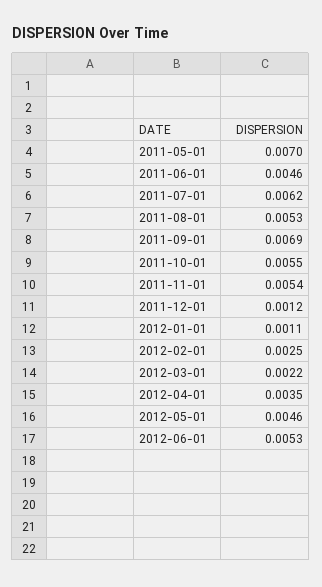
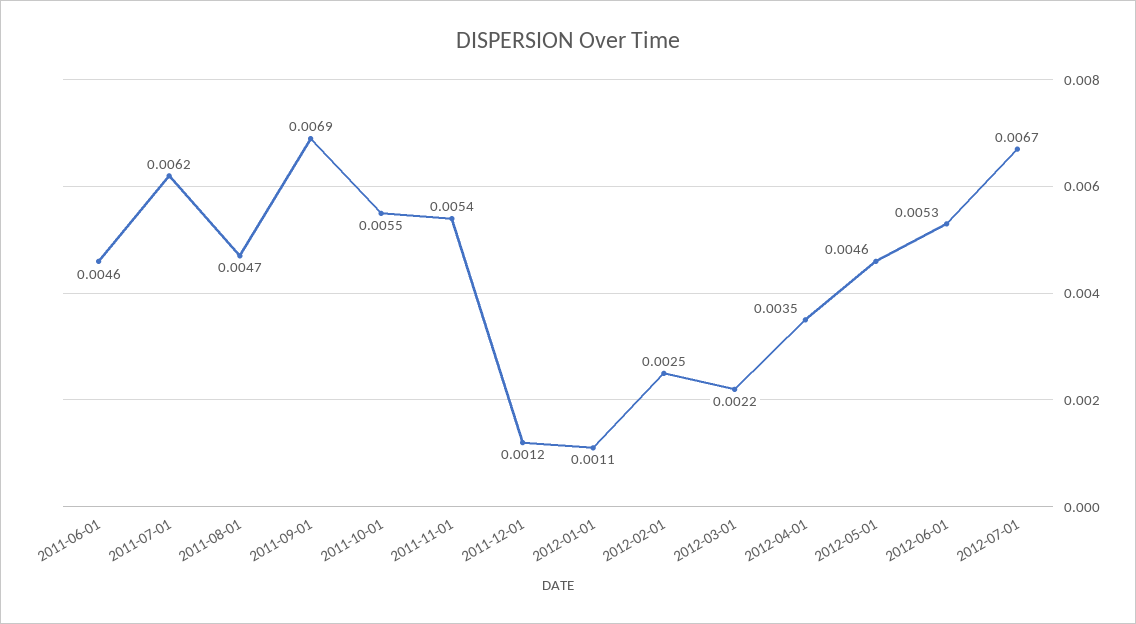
2011-05-01: 0.007 -> none
2011-08-01: 0.0053 -> 0.0047
2012-07-01: none -> 0.0067

